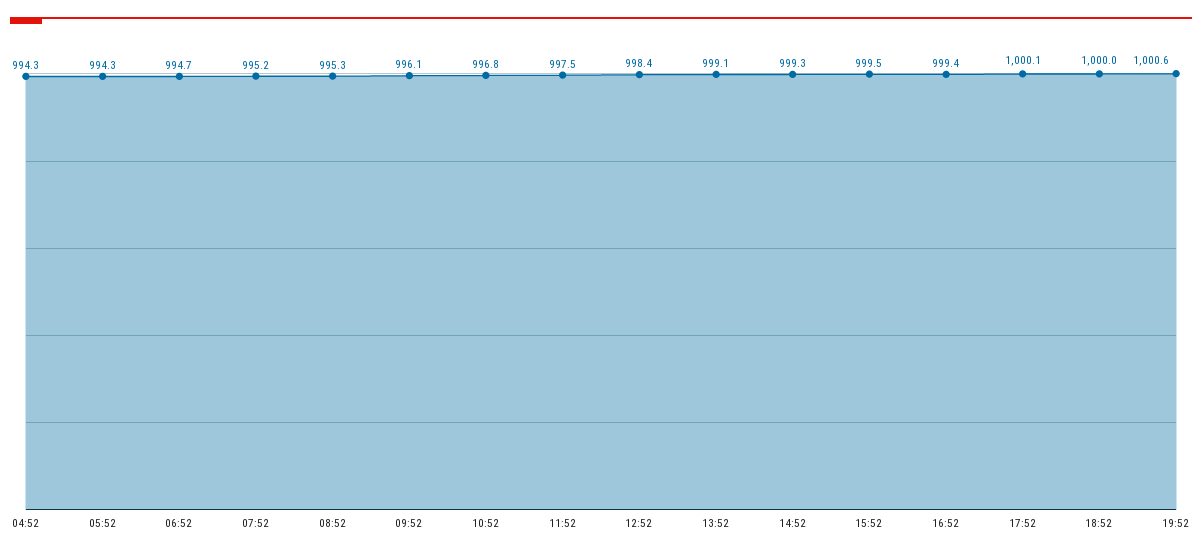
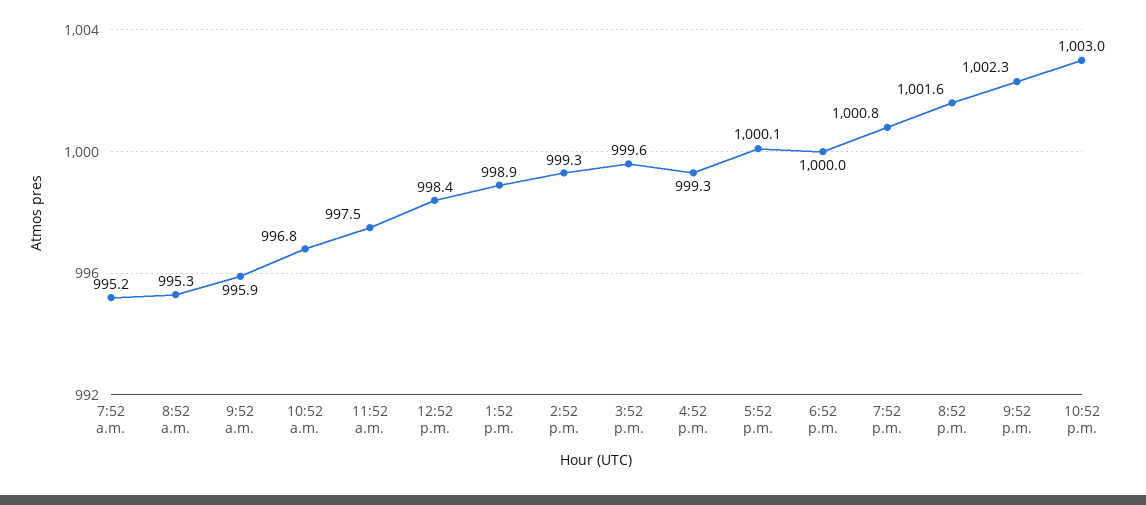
04:52: 994.3 -> none
05:52: 994.3 -> none
06:52: 994.7 -> none
09:52: 996.1 -> 995.9
13:52: 999.1 -> 998.9
15:52: 999.5 -> 999.6
16:52: 999.4 -> 999.3
19:52: 1000.6 -> 1000.8
8:52 p.m.: none -> 1001.6
9:52 p.m.: none -> 1002.3
10:52 p.m.: none -> 1003

